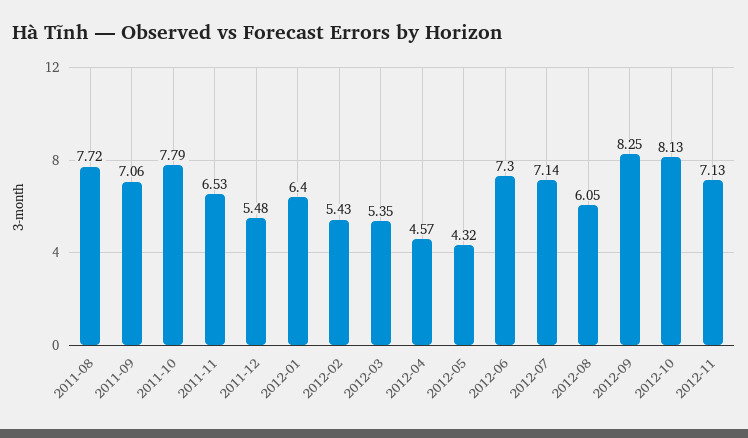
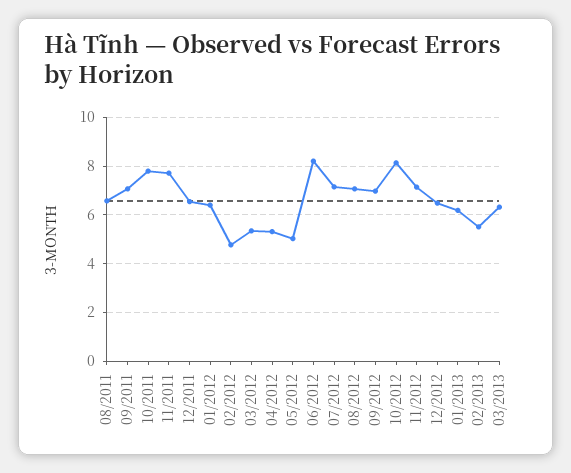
2011-08: 7.72 -> 6.5
2011-11: 6.53 -> 7.75
2011-12: 5.48 -> 6.5
2012-02: 5.43 -> 4.75
2012-04: 4.57 -> 5.25
2012-05: 4.32 -> 5
2012-06: 7.3 -> 8.25
2012-08: 6.05 -> 7
2012-09: 8.25 -> 7
12/2012: none -> 6.5
01/2013: none -> 6.25
02/2013: none -> 5.5
03/2013: none -> 6.25

